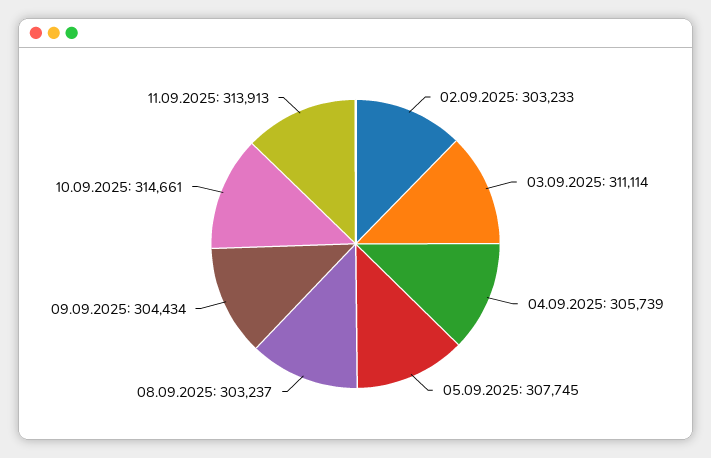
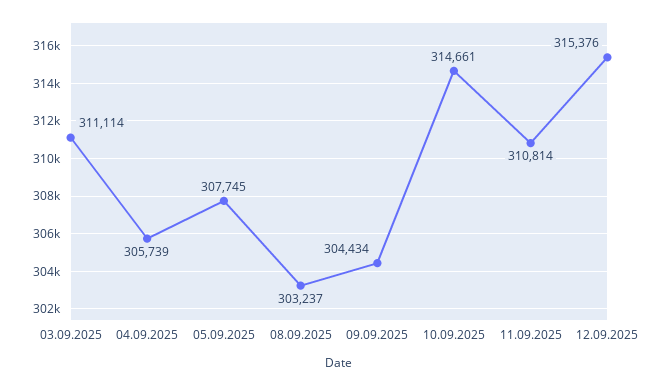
02.09.2025: 303233 -> none
11.09.2025: 313913 -> 310814
12.09.2025: none -> 315376

